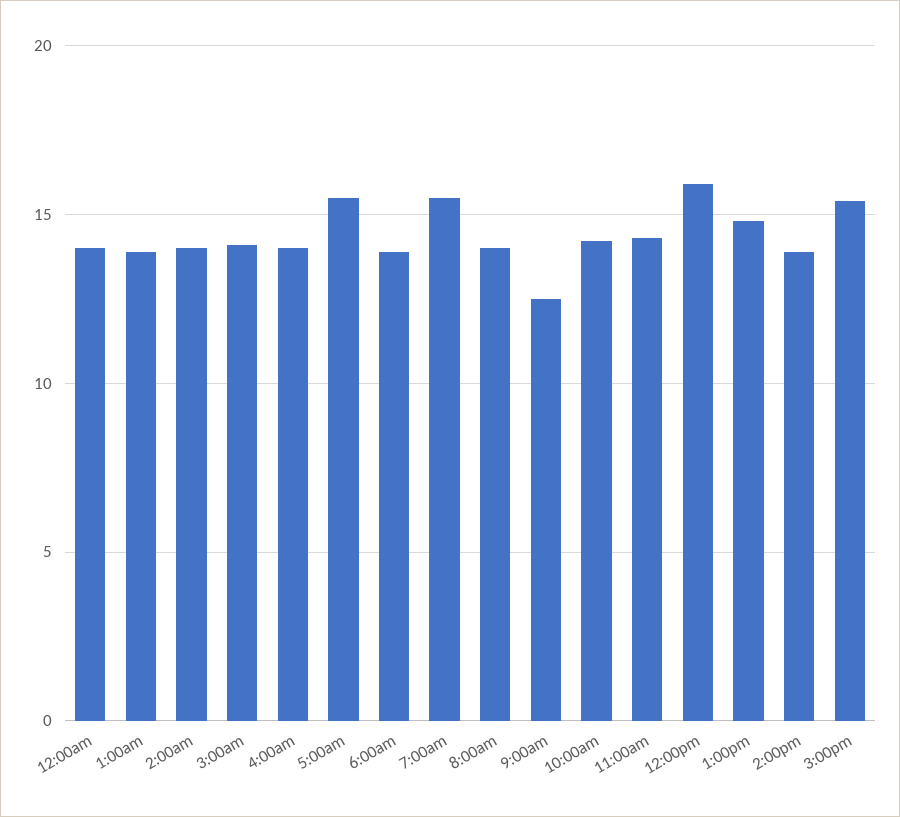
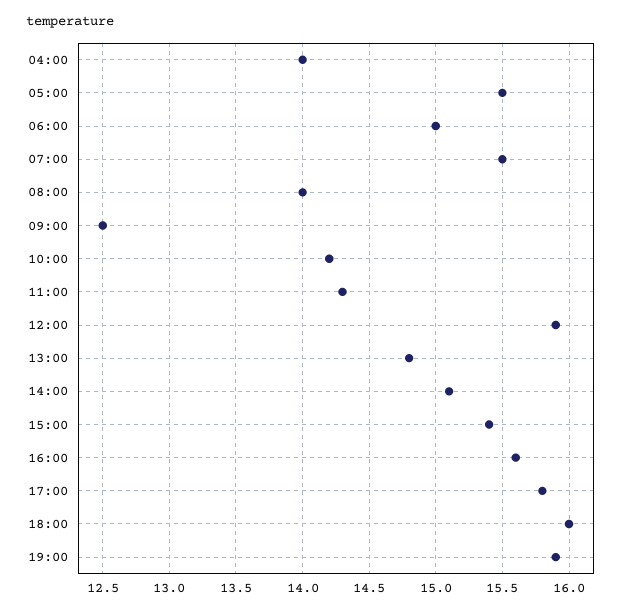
12:00am: 14 -> none
1:00am: 14 -> none
2:00am: 14 -> none
3:00am: 14 -> none
6:00am: 14 -> 15
2:00pm: 14 -> 15.1
16:00: none -> 15.6
17:00: none -> 15.8
18:00: none -> 16
19:00: none -> 15.9

